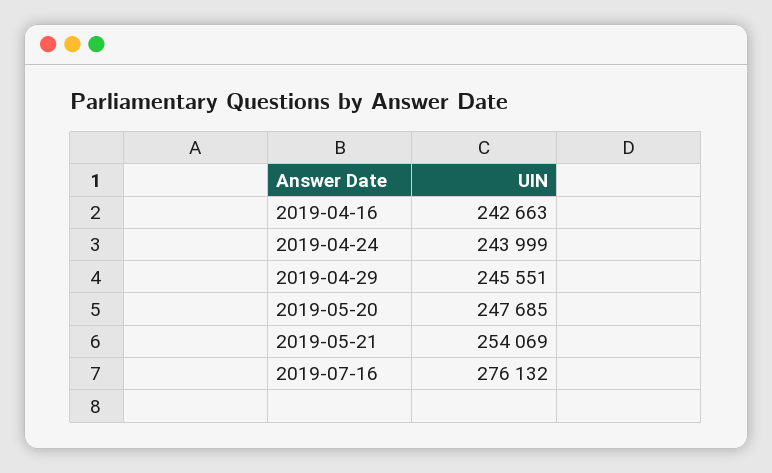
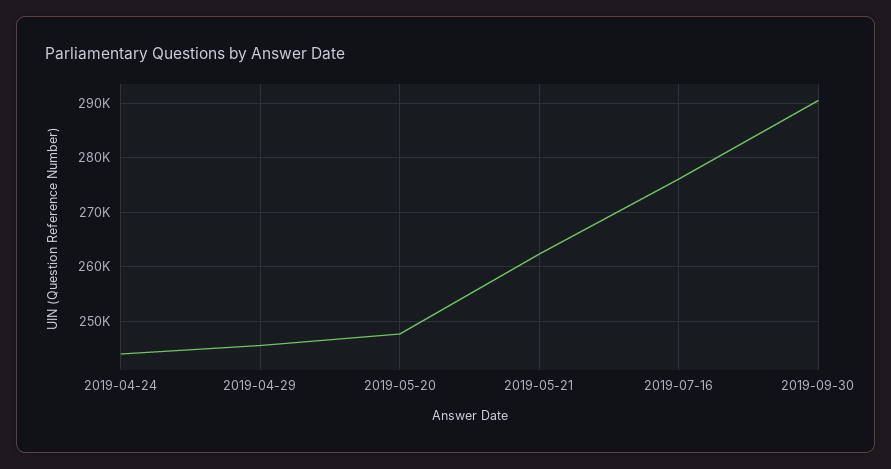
2019-04-16: 242663 -> none
2019-05-21: 254069 -> 262000
2019-09-30: none -> 290000

